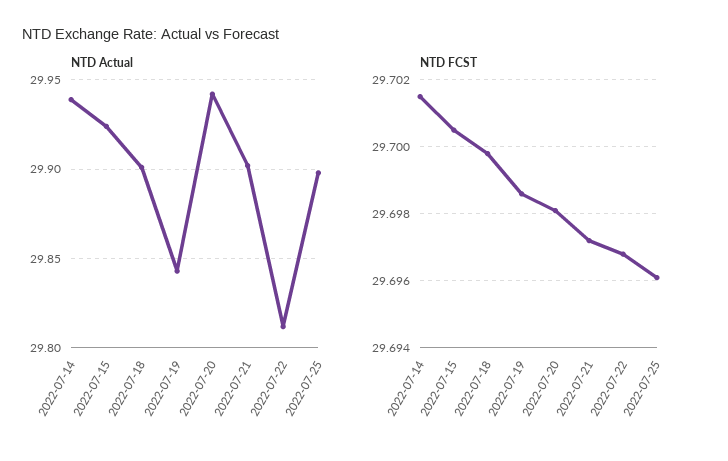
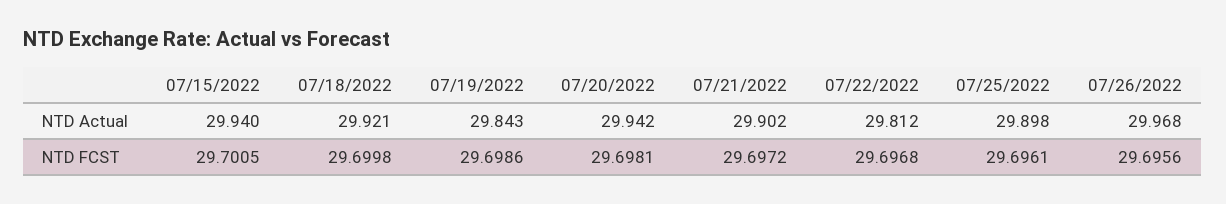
NTD Actual, 2022-07-14: 29.94 -> none
NTD Actual, 2022-07-15: 29.925 -> 29.94
NTD Actual, 2022-07-18: 29.9 -> 29.921
NTD FCST, 2022-07-14: 29.7015 -> none
NTD Actual, 07/26/2022: none -> 29.968
NTD FCST, 07/26/2022: none -> 29.6956

